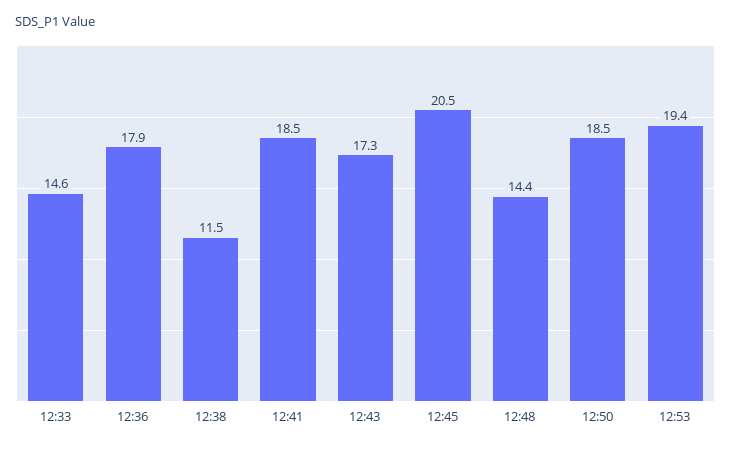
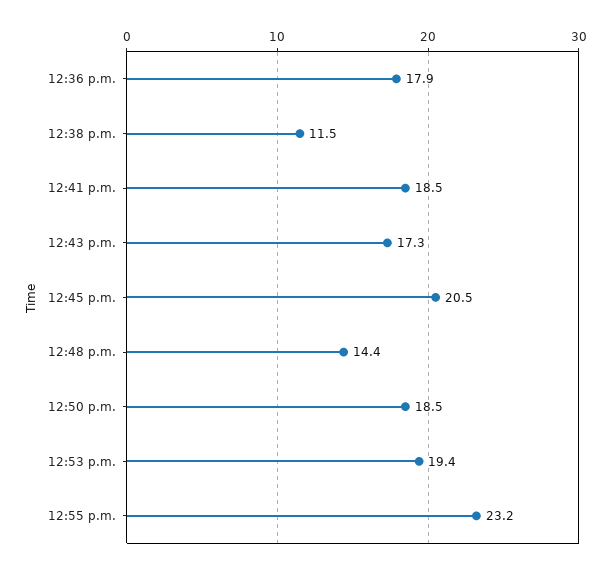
12:33: 14.6 -> none
12:55 p.m.: none -> 23.2

